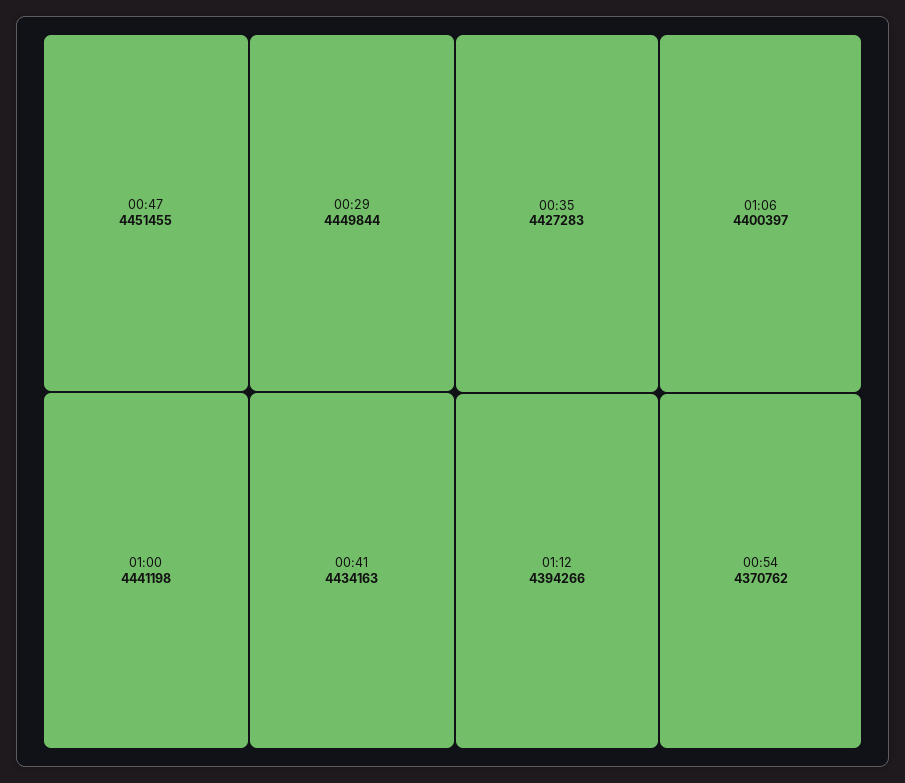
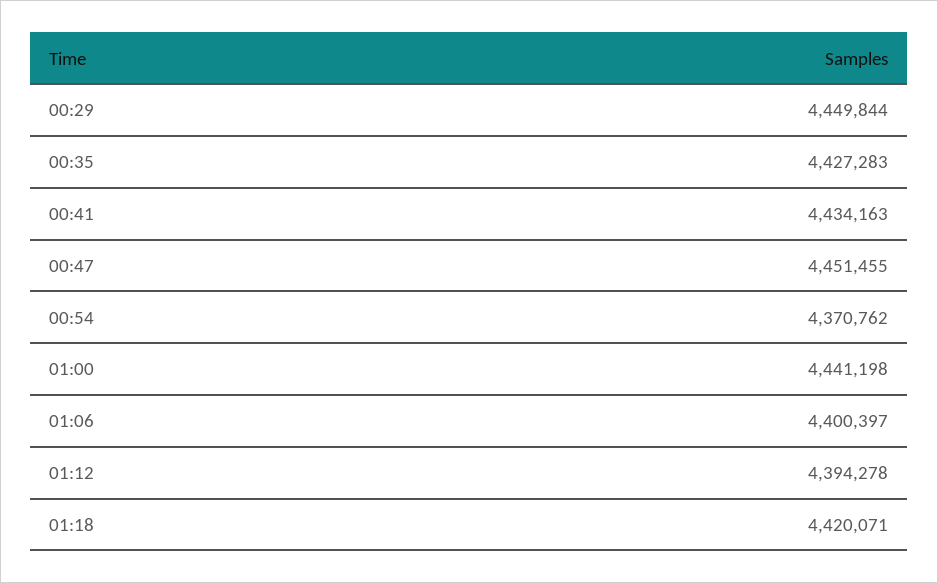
01:12: 4394266 -> 4394278
01:18: none -> 4420071

